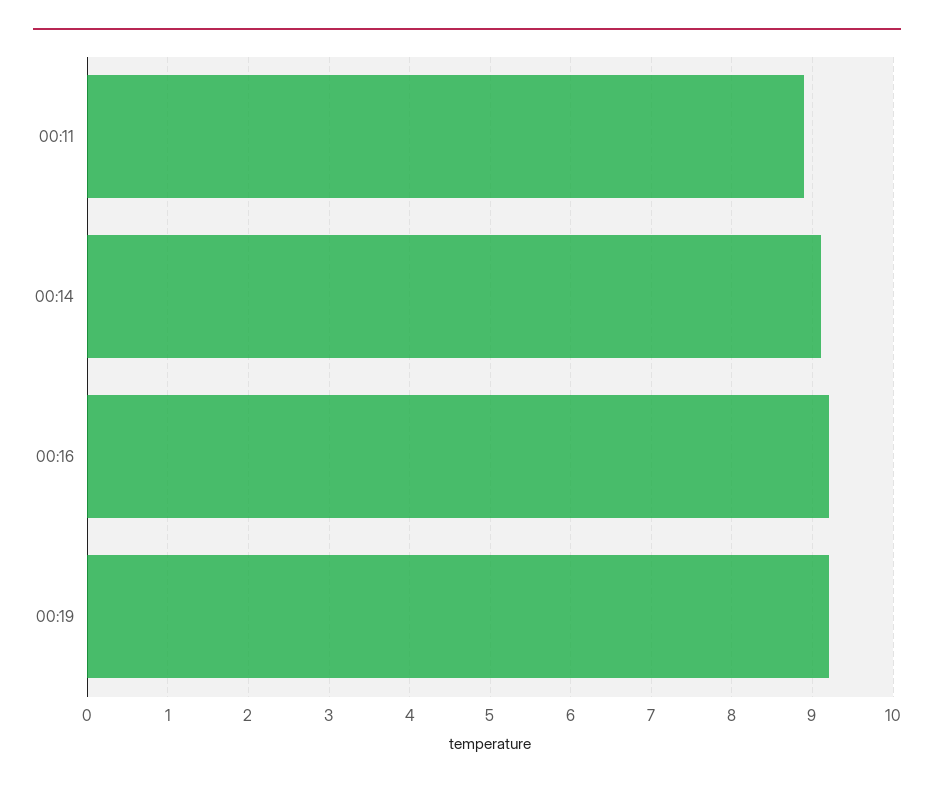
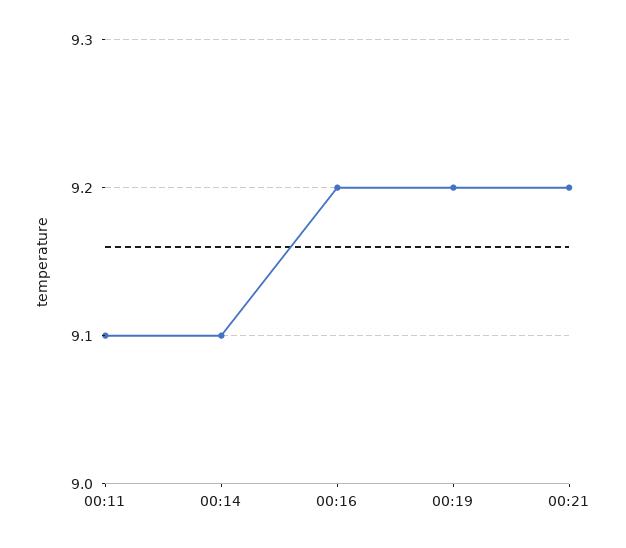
00:11: 8.9 -> 9.1
00:21: none -> 9.2

